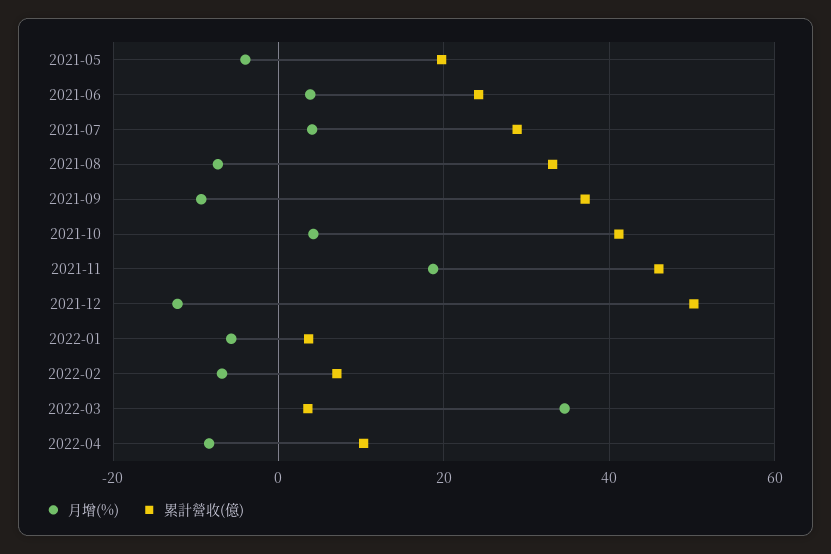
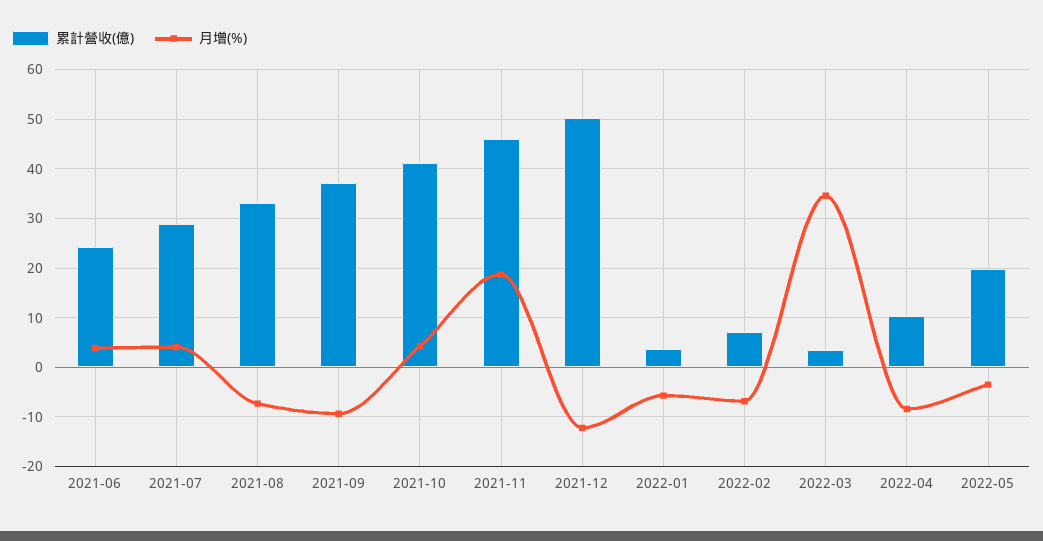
月增(%), 2021-05: -4 -> none
累計營收(億), 2021-05: 20 -> none
累計營收(億), 2022-05: none -> 20
月增(%), 2022-05: none -> -4

